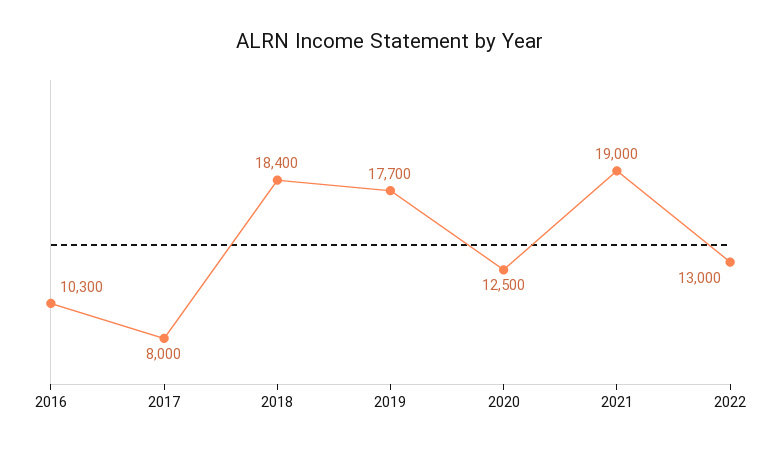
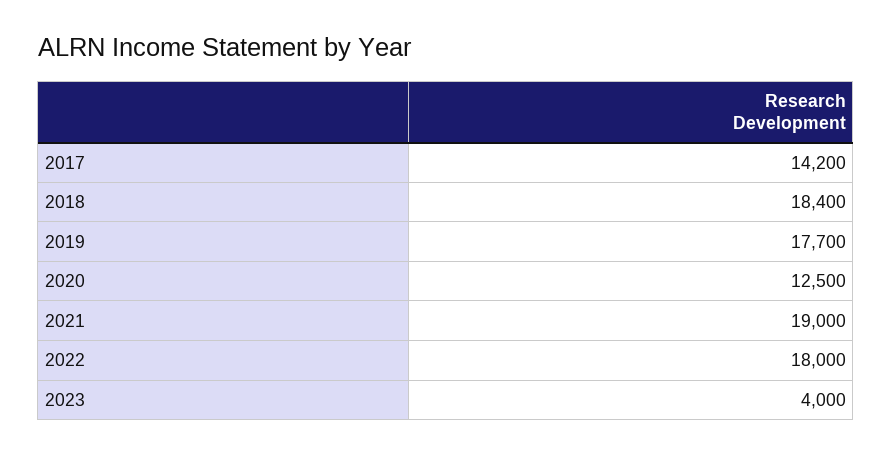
2016: 10300 -> none
2017: 8000 -> 14200
2022: 13000 -> 18000
2023: none -> 4000

